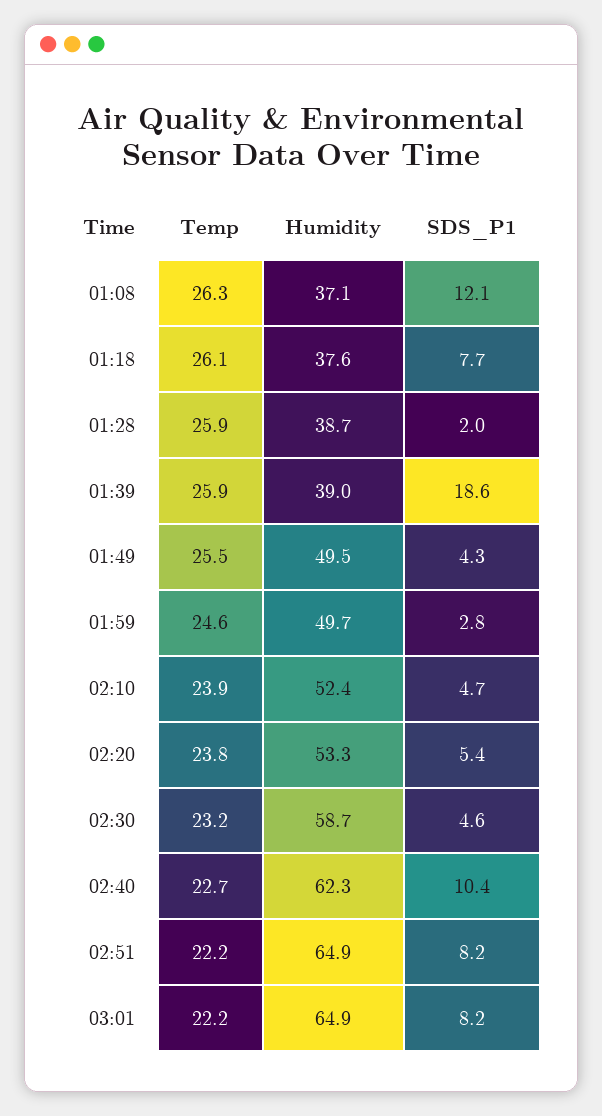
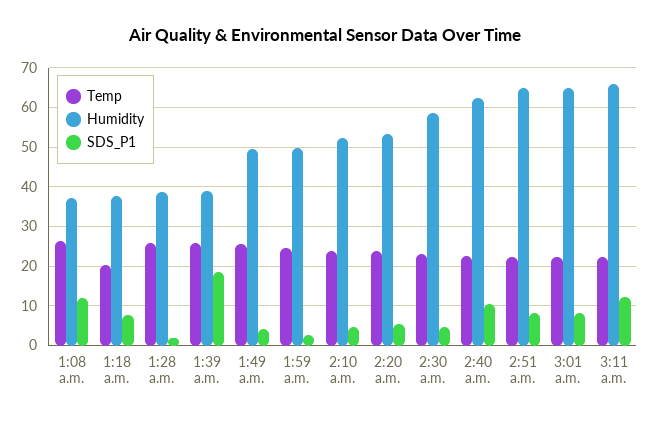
Temp, 01:18: 26.1 -> 20
Temp, 3:11 a.m.: none -> 22
Humidity, 3:11 a.m.: none -> 66
SDS_P1, 3:11 a.m.: none -> 12

